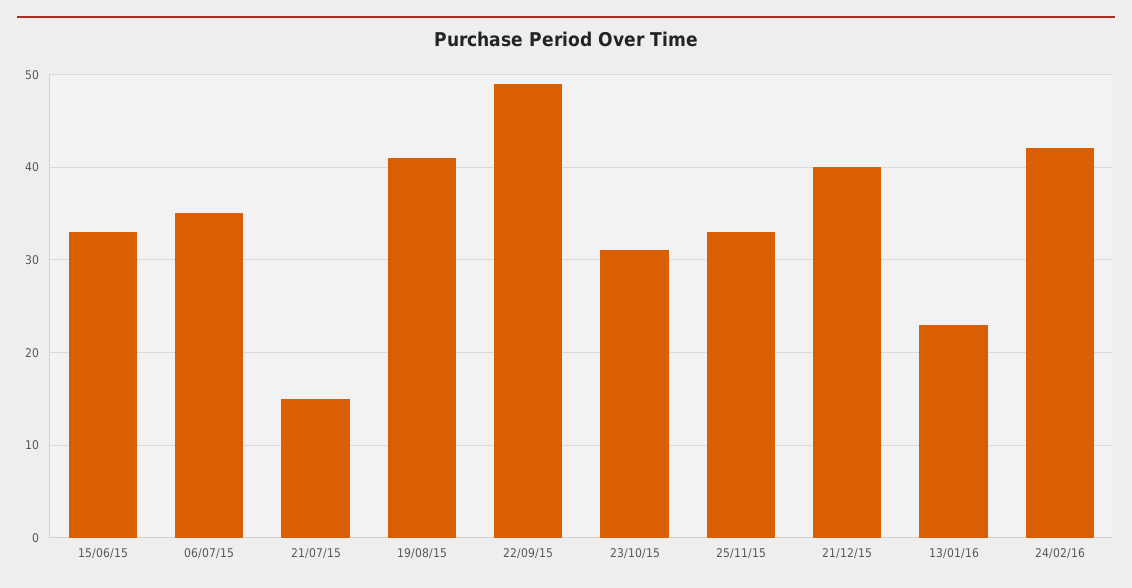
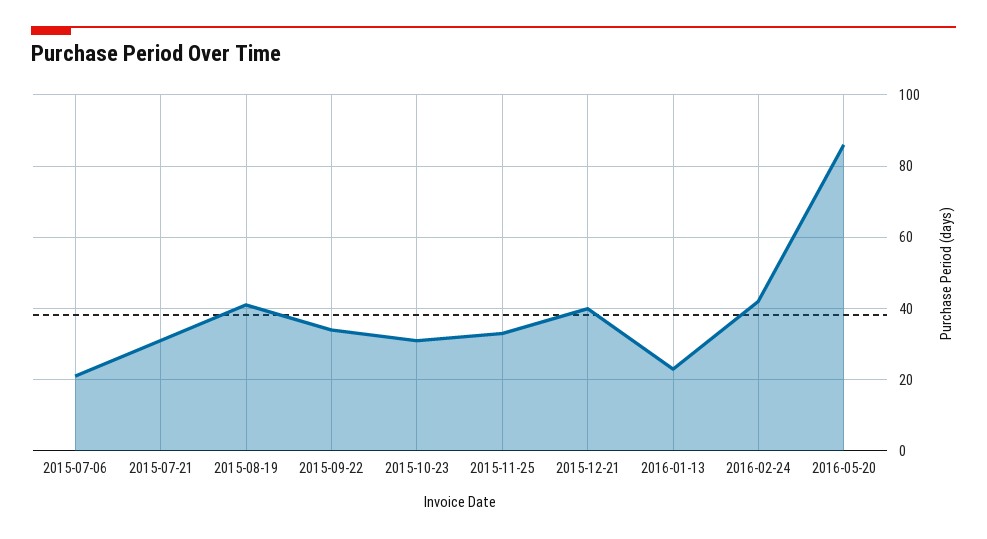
15/06/15: 33 -> none
06/07/15: 35 -> 20
21/07/15: 15 -> 30
22/09/15: 49 -> 35
2016-05-20: none -> 85

